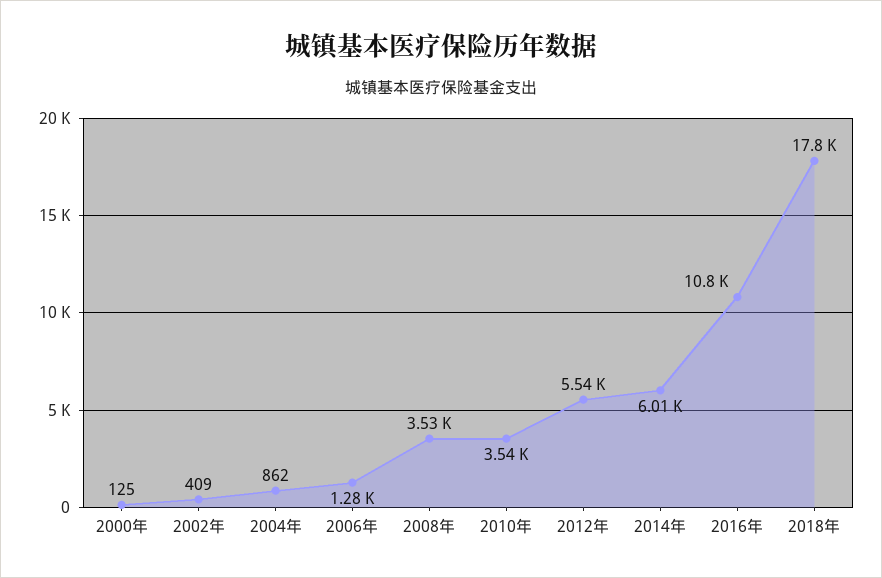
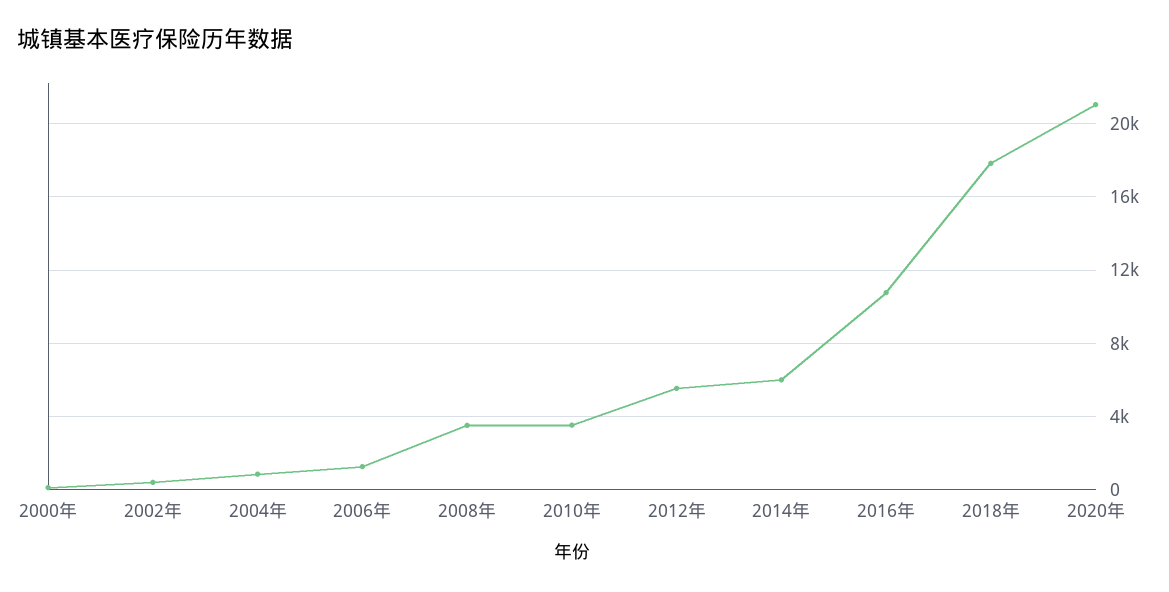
2020年: none -> 21000

